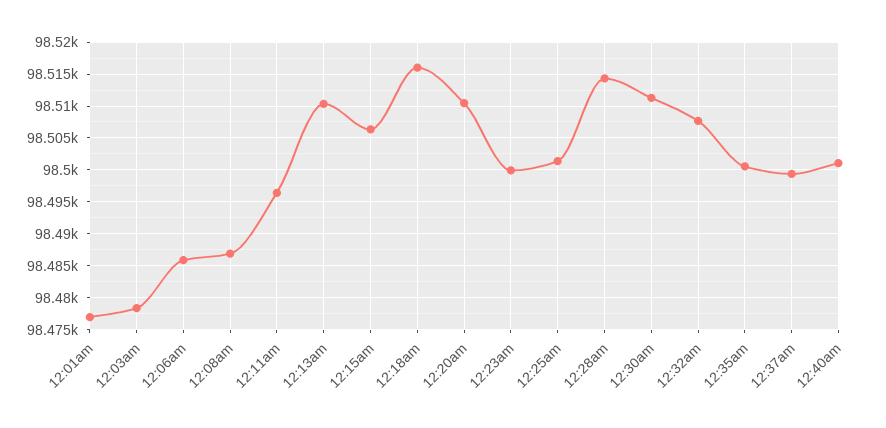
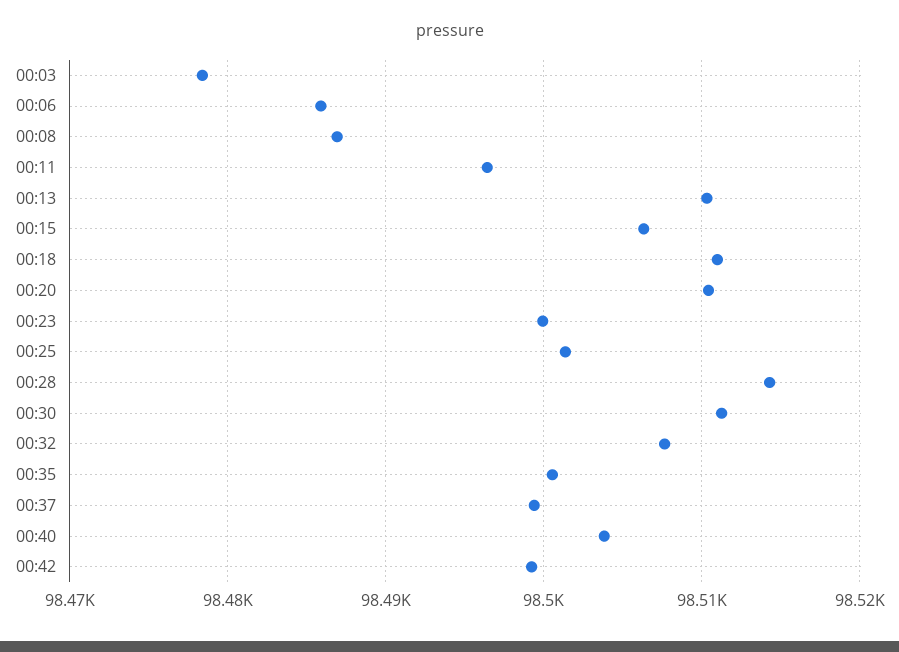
12:01am: 98477 -> none
12:18am: 98516 -> 98511
12:40am: 98501 -> 98504
00:42: none -> 98499

